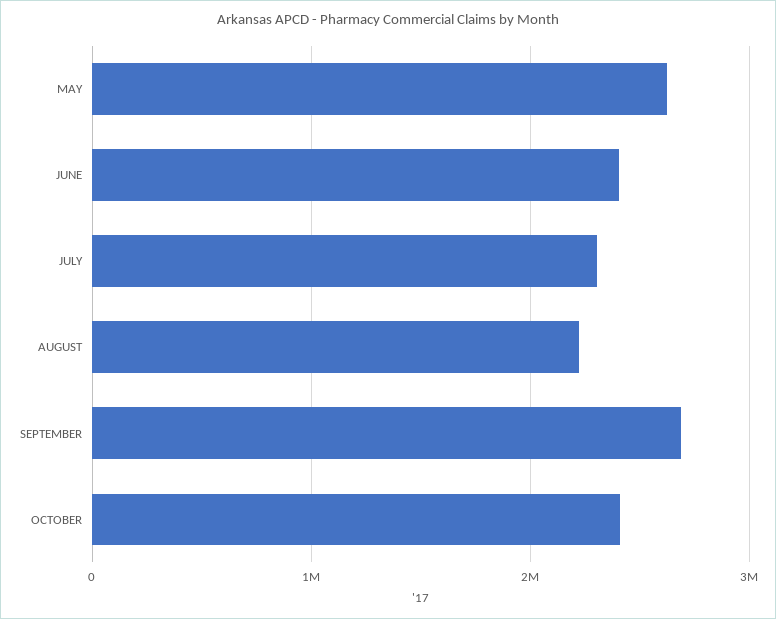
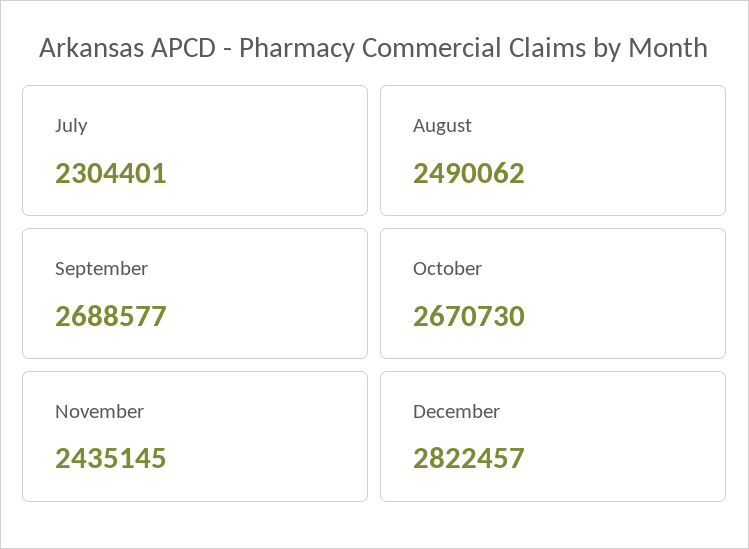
MAY: 2600000 -> none
JUNE: 2400000 -> none
AUGUST: 2200000 -> 2490062
OCTOBER: 2400000 -> 2670730
November: none -> 2435145
December: none -> 2822457

